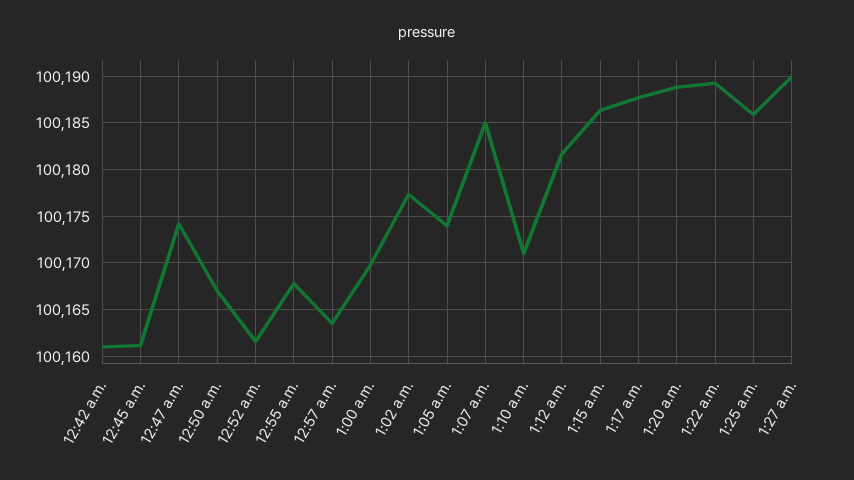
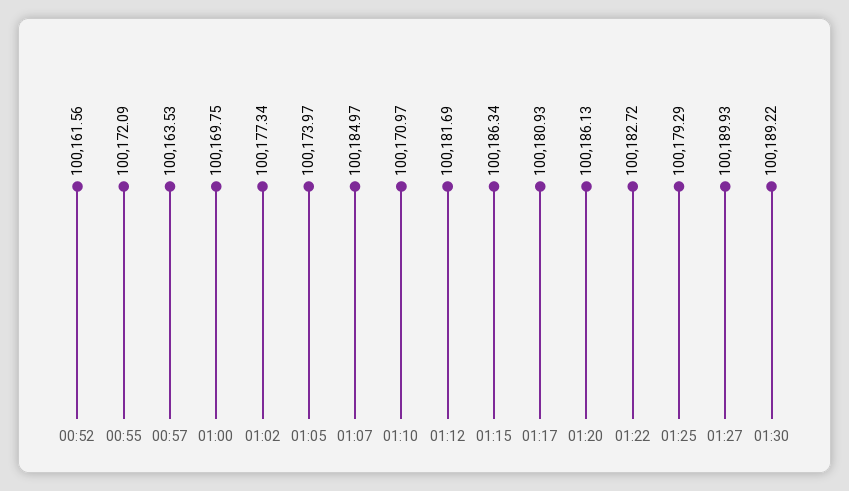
12:42 a.m.: 100161 -> none
12:45 a.m.: 100161 -> none
12:47 a.m.: 100174 -> none
12:50 a.m.: 100167 -> none
12:55 a.m.: 100168 -> 100172.09
1:17 a.m.: 100188 -> 100180.93
1:20 a.m.: 100189 -> 100186.13
1:22 a.m.: 100189 -> 100182.72
1:25 a.m.: 100186 -> 100179.29
01:30: none -> 100189.22

